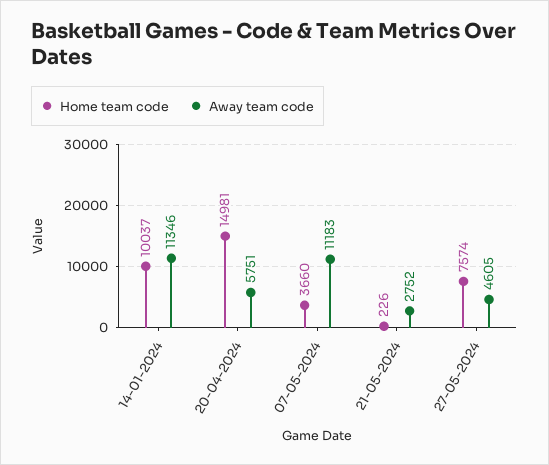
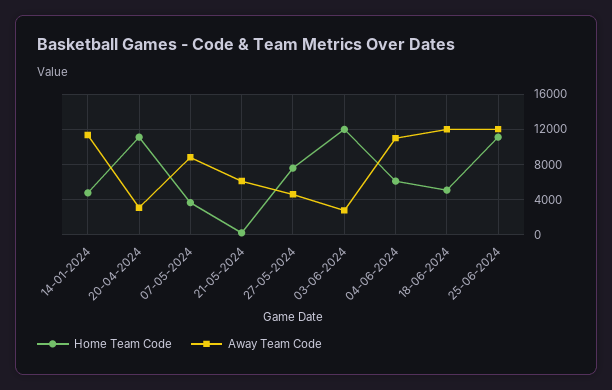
Home team code, 14-01-2024: 10037 -> 5000
Home team code, 20-04-2024: 14981 -> 11000
Away team code, 20-04-2024: 5751 -> 3000
Away team code, 07-05-2024: 11183 -> 9000
Away team code, 21-05-2024: 2752 -> 6000
Home team code, 03-06-2024: none -> 12000
Away team code, 03-06-2024: none -> 3000
Home team code, 04-06-2024: none -> 6000
Away team code, 04-06-2024: none -> 11000
Home team code, 18-06-2024: none -> 5000
Away team code, 18-06-2024: none -> 12000
Home team code, 25-06-2024: none -> 11000
Away team code, 25-06-2024: none -> 12000

